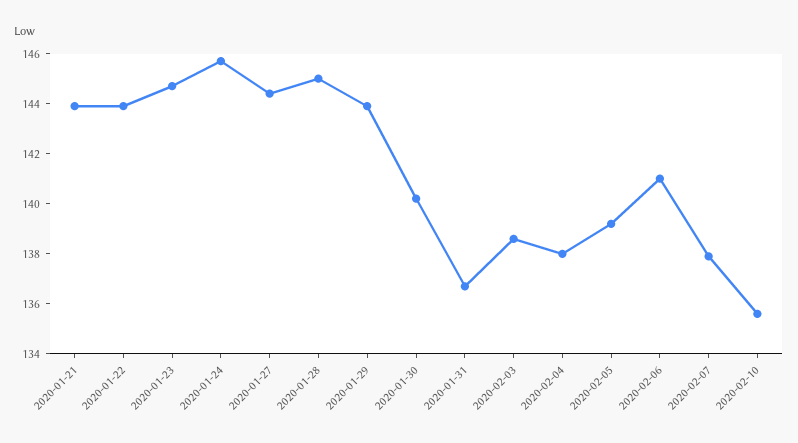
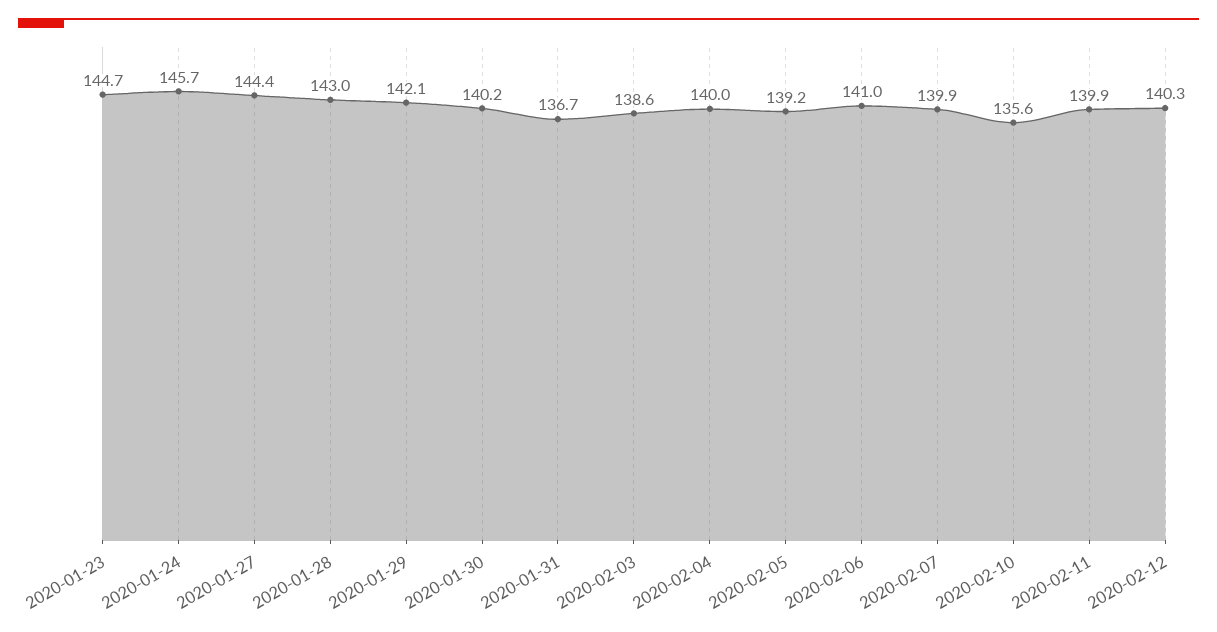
2020-01-21: 144 -> none
2020-01-22: 144 -> none
2020-01-28: 145 -> 143
2020-01-29: 144 -> 142.1
2020-02-04: 138 -> 140
2020-02-07: 138 -> 139.9
2020-02-11: none -> 139.9
2020-02-12: none -> 140.3

